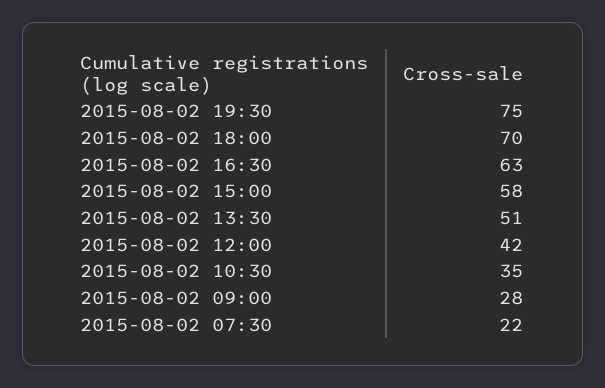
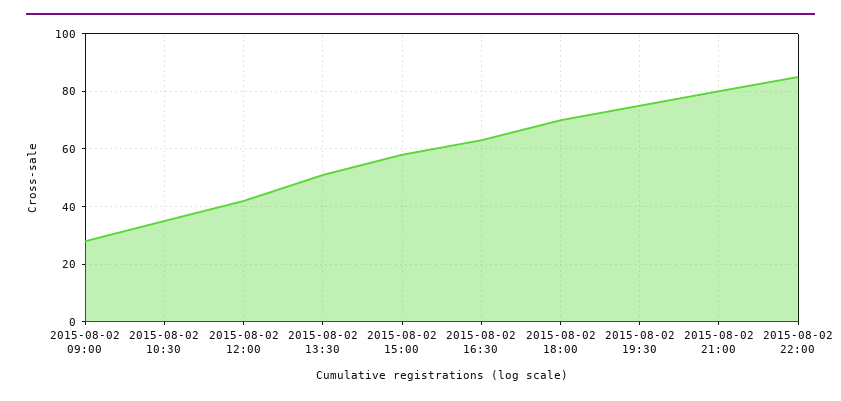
2015-08-02 07:30: 22 -> none
2015-08-02 21:00: none -> 80
2015-08-02 22:00: none -> 85

